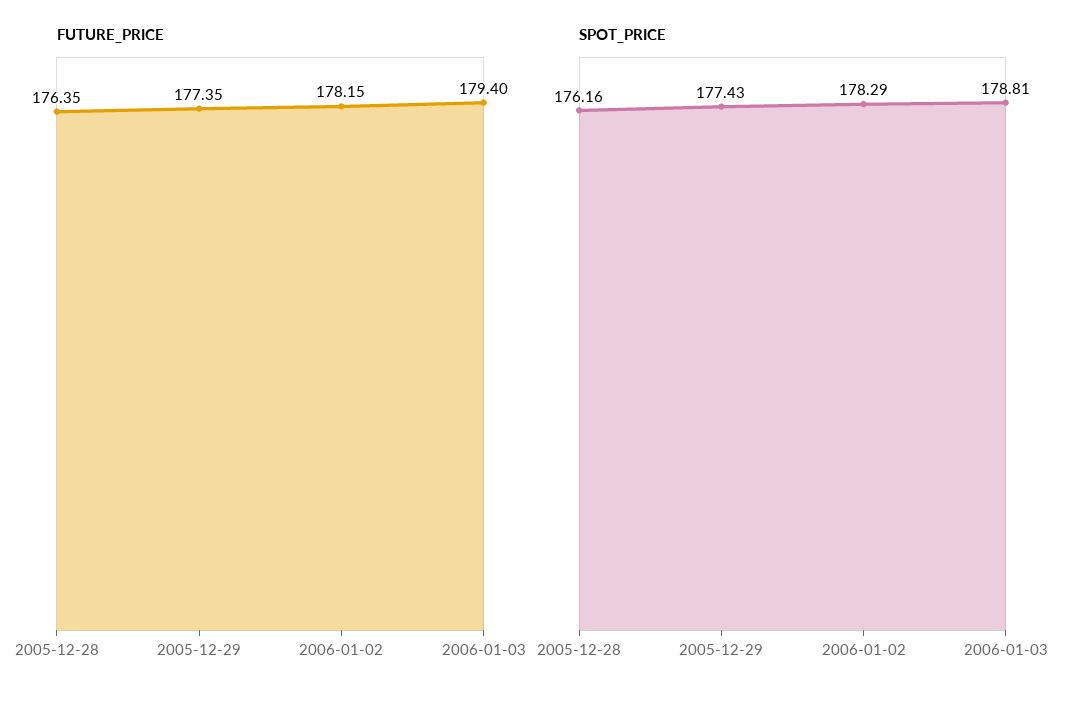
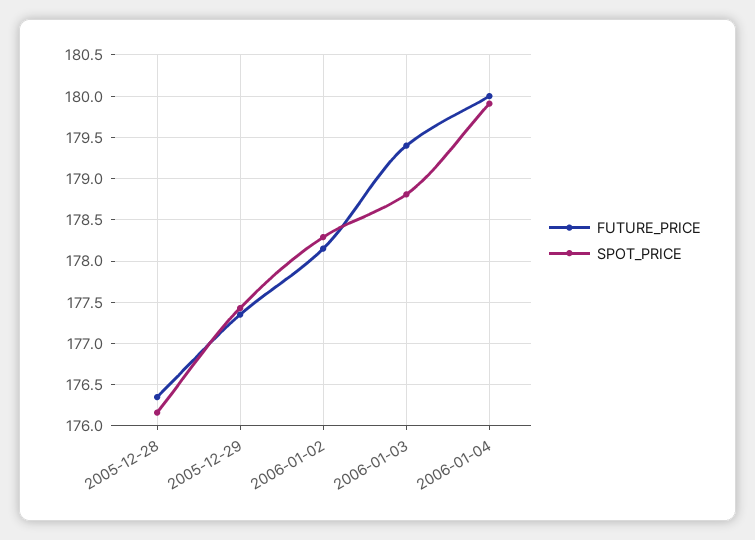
FUTURE_PRICE, 2006-01-04: none -> 180
SPOT_PRICE, 2006-01-04: none -> 179.9

